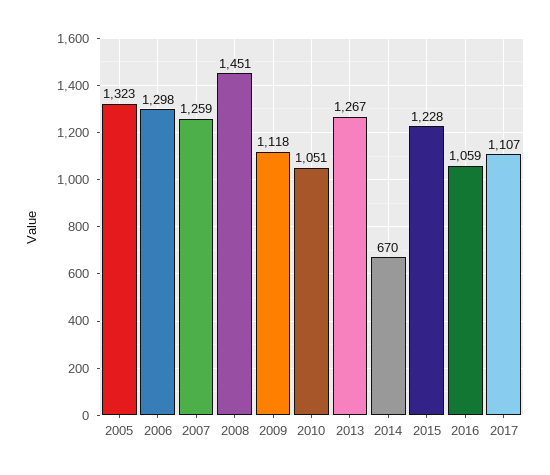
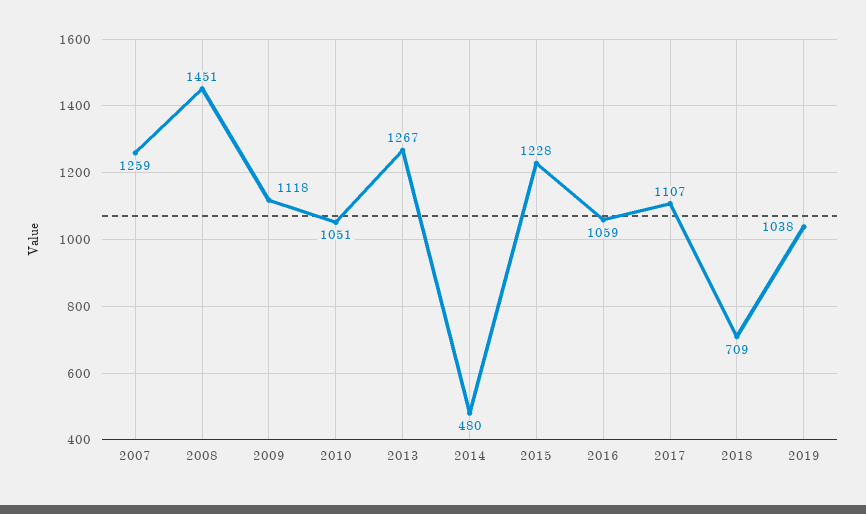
2005: 1323 -> none
2006: 1298 -> none
2014: 670 -> 480
2018: none -> 709
2019: none -> 1038

